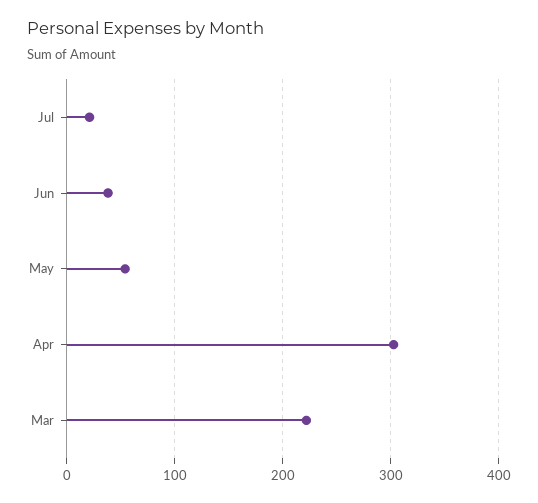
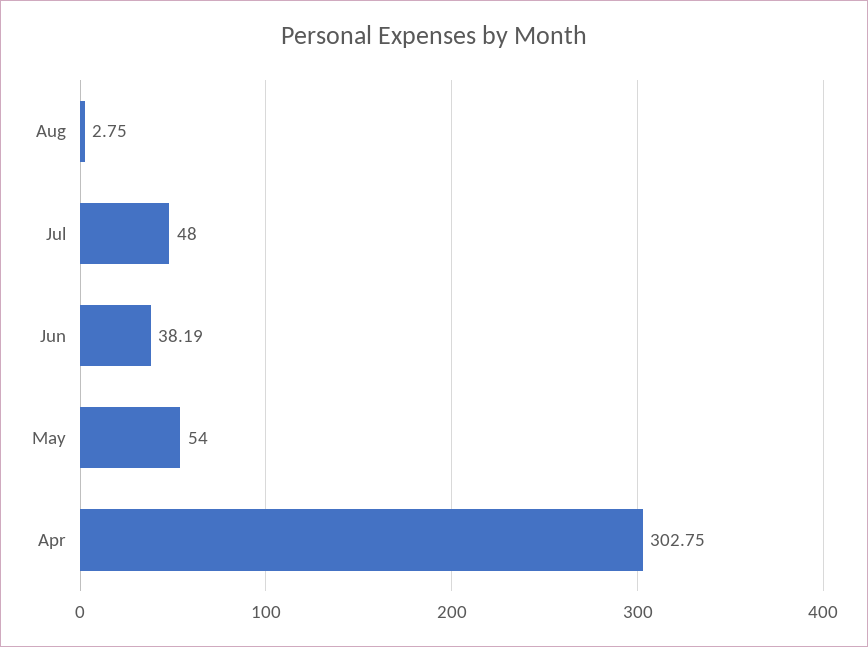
Jul: 20 -> 48
Mar: 220 -> none
Aug: none -> 2.75

